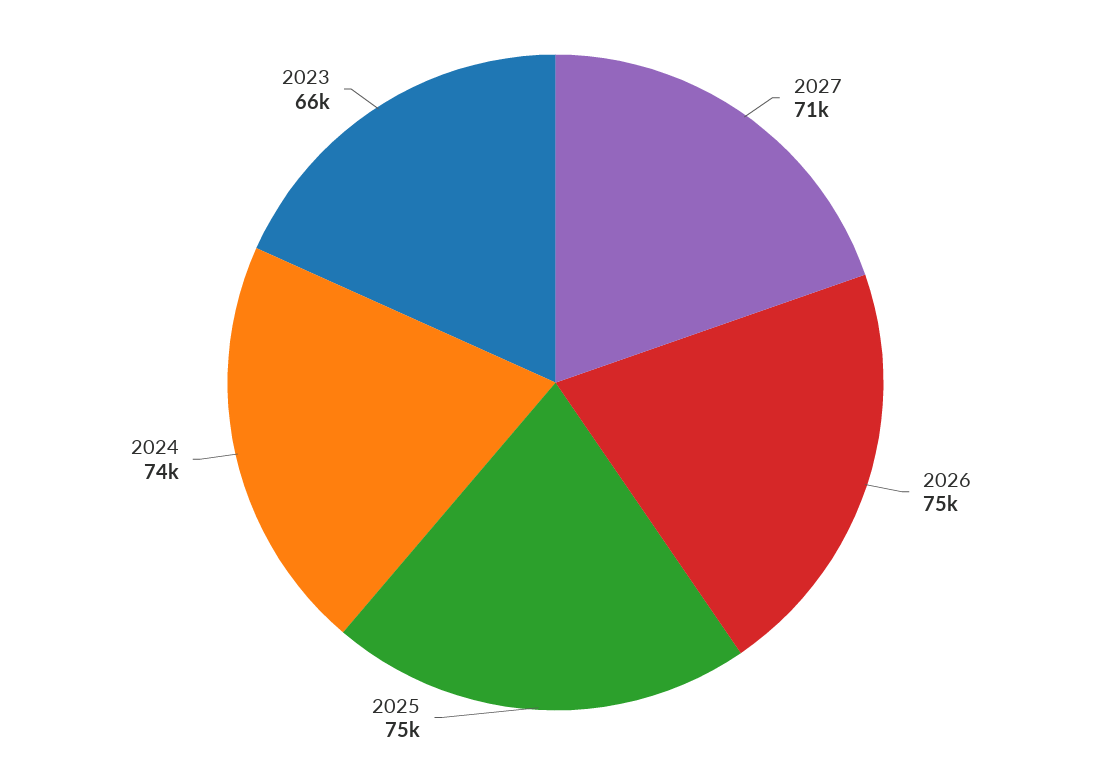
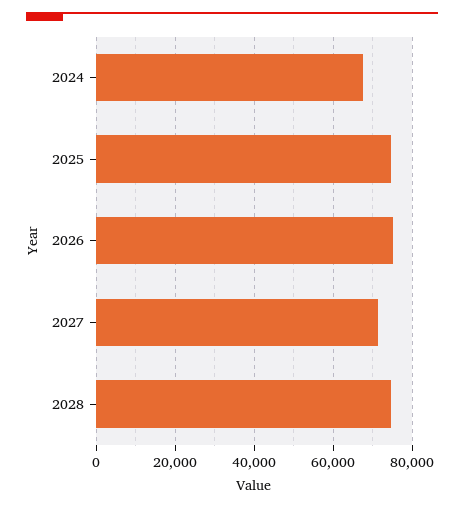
2024: 74000 -> 68000
2023: 66000 -> none
2028: none -> 74000

